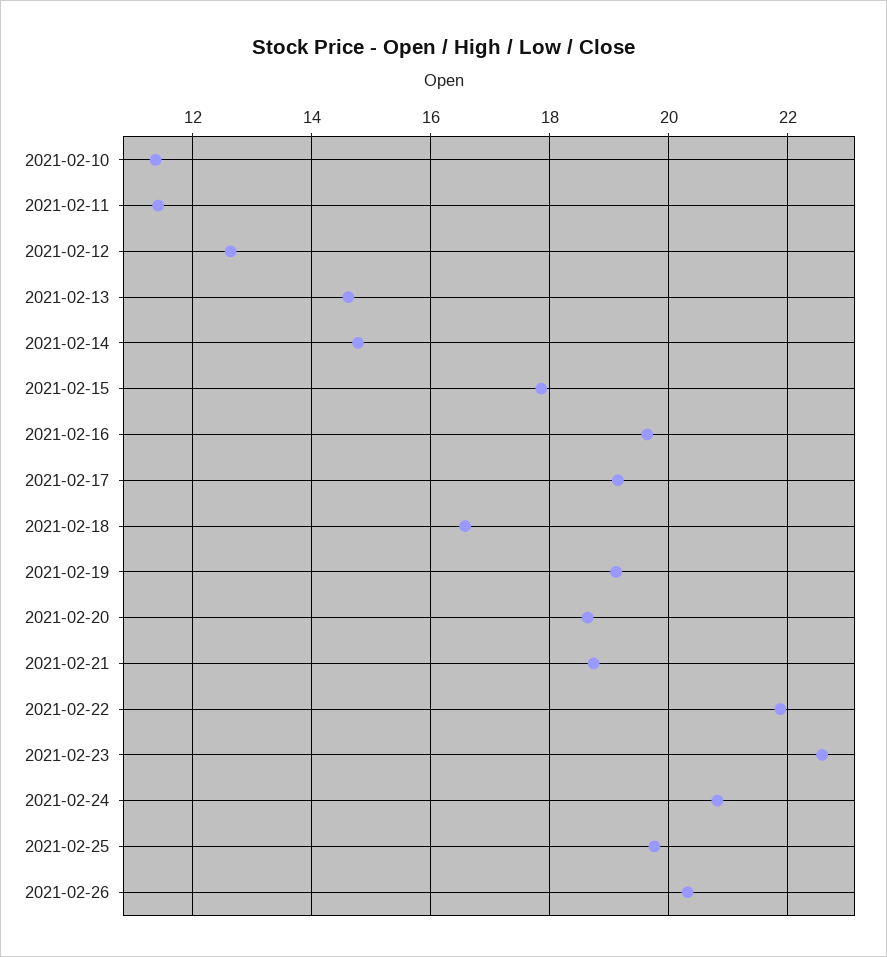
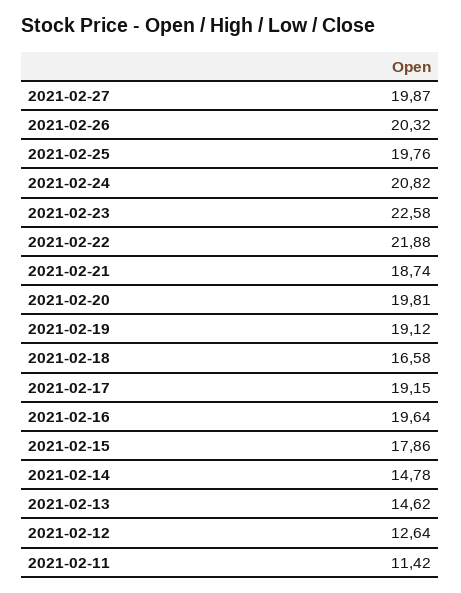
2021-02-10: 11.4 -> none
2021-02-20: 18.6 -> 19.81
2021-02-27: none -> 19.87

